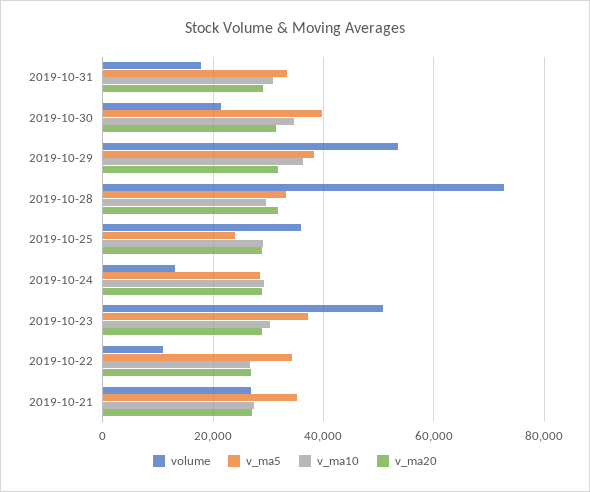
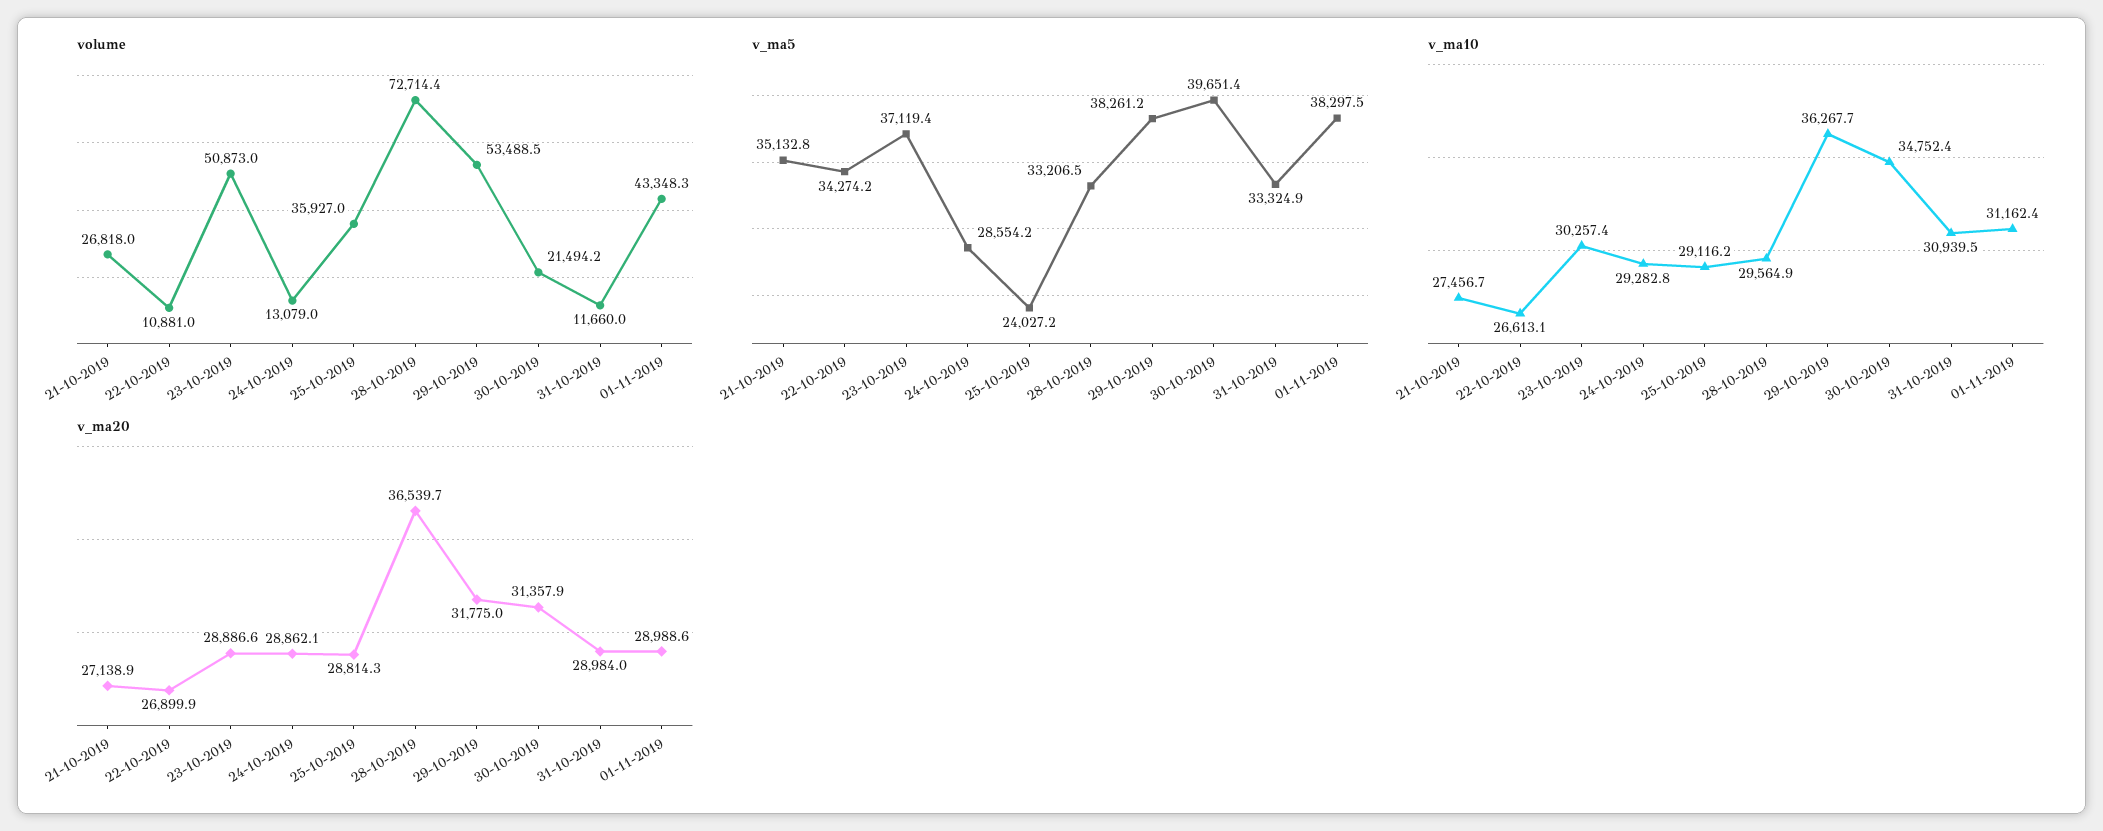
volume, 2019-10-31: 18000 -> 11660
v_ma20, 2019-10-28: 32000 -> 36539.7
volume, 01-11-2019: none -> 43348.3
v_ma5, 01-11-2019: none -> 38297.5
v_ma10, 01-11-2019: none -> 31162.4
v_ma20, 01-11-2019: none -> 28988.6

